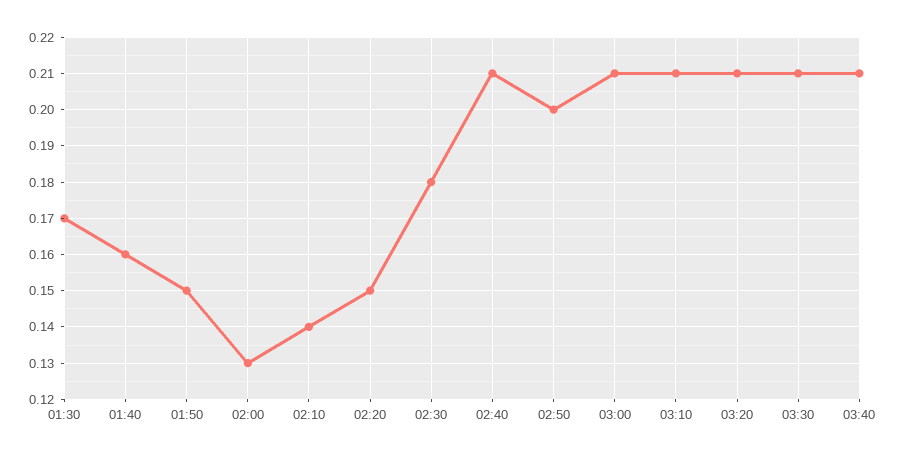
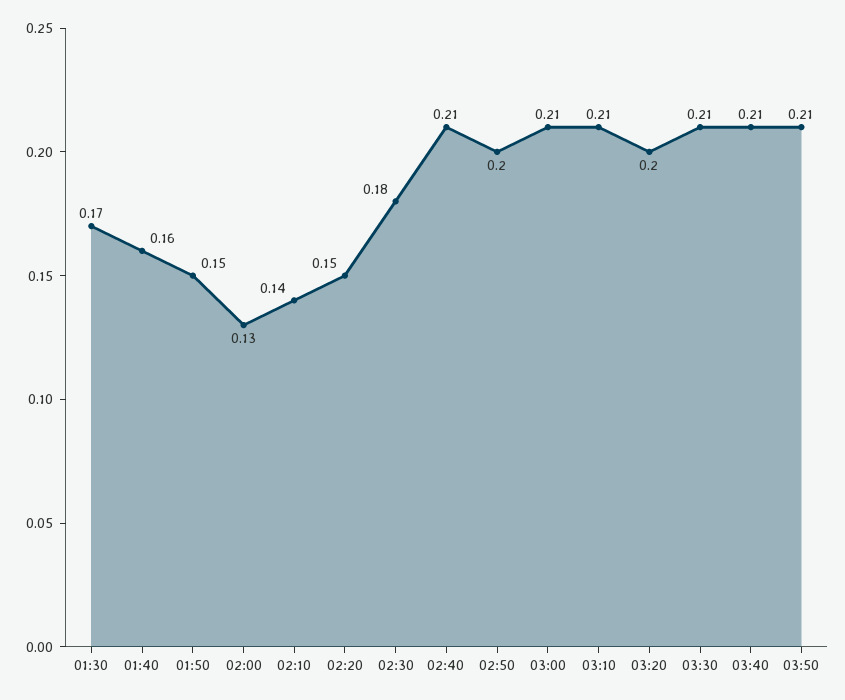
03:20: 0.21 -> 0.2
03:50: none -> 0.21

